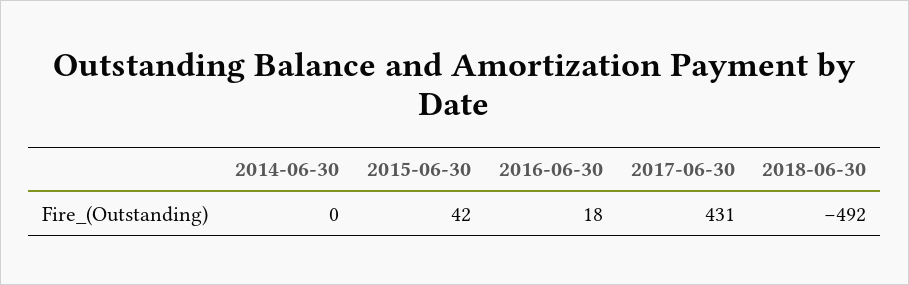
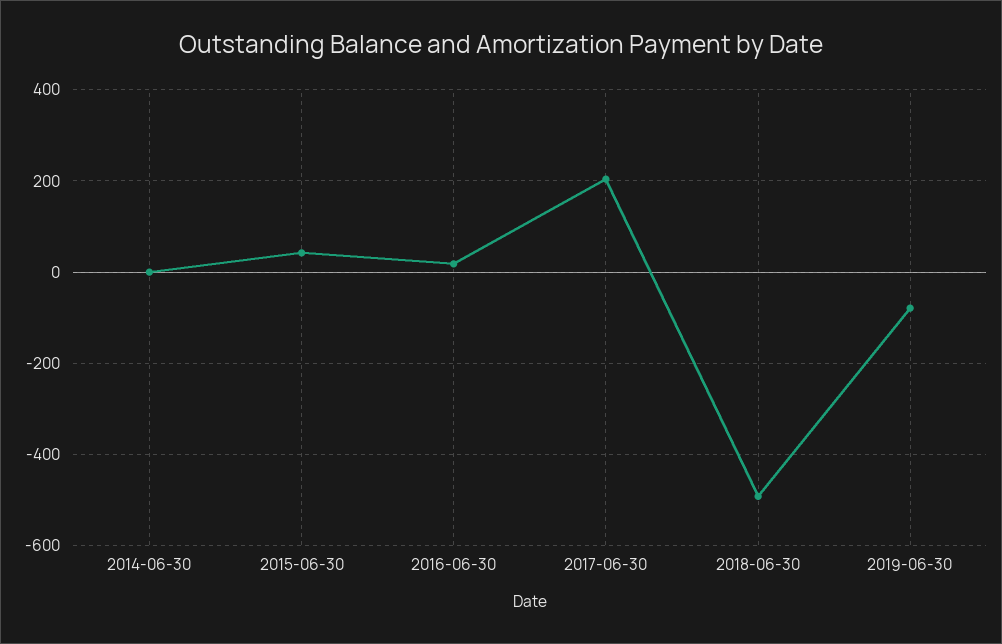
2017-06-30: 431 -> 200
2019-06-30: none -> -80

